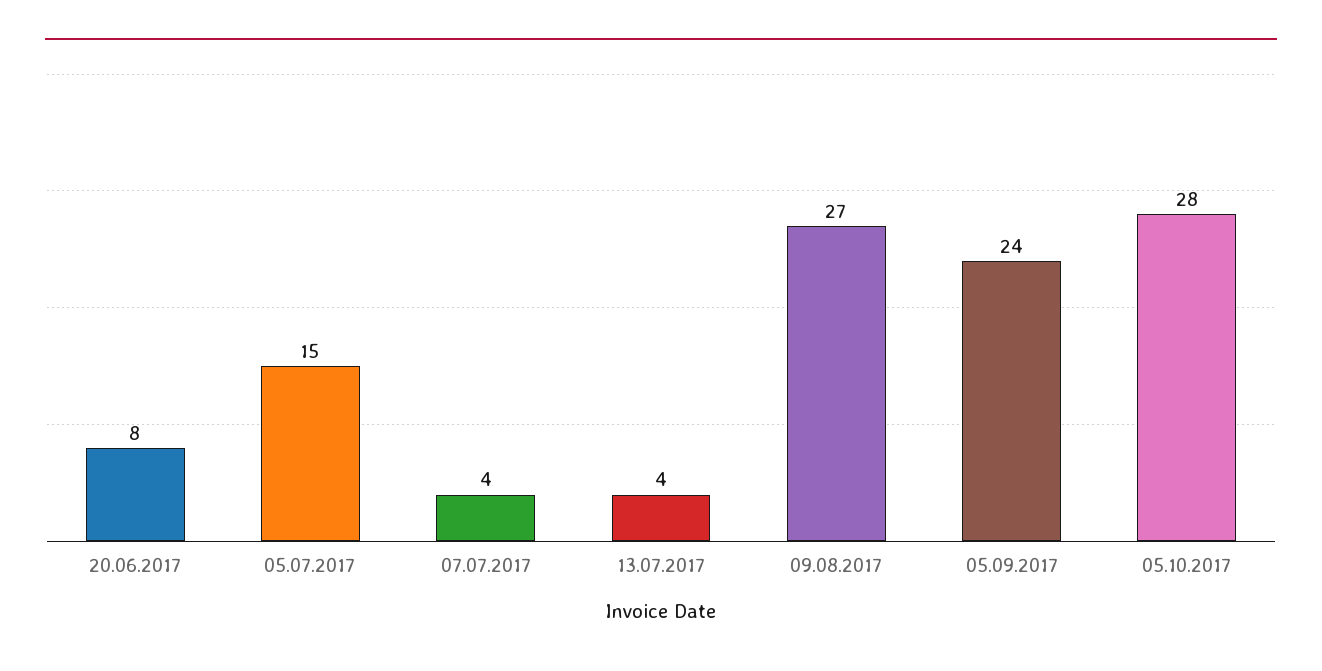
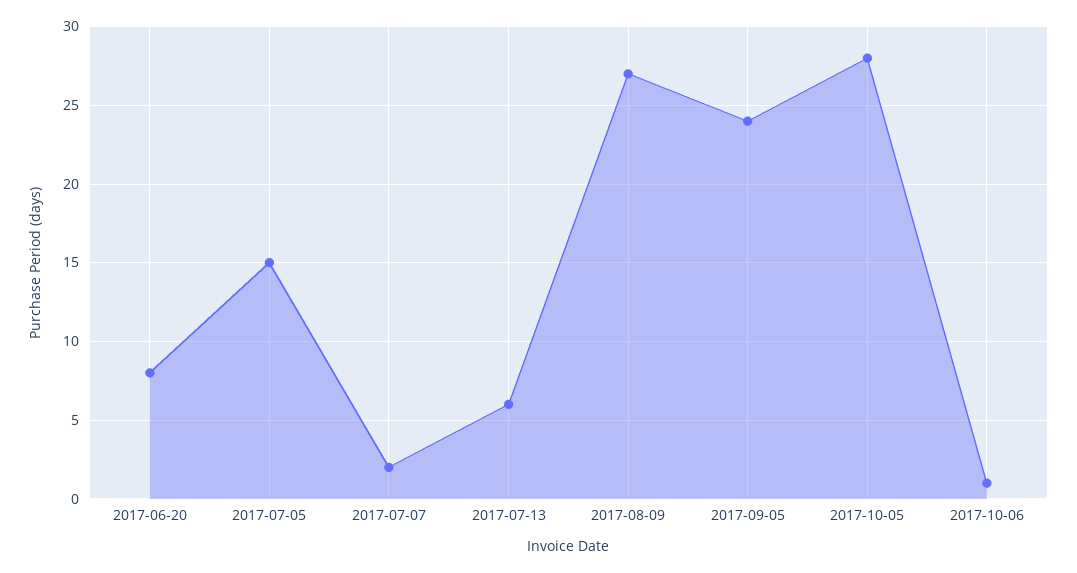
07.07.2017: 4 -> 2
13.07.2017: 4 -> 6
2017-10-06: none -> 1

